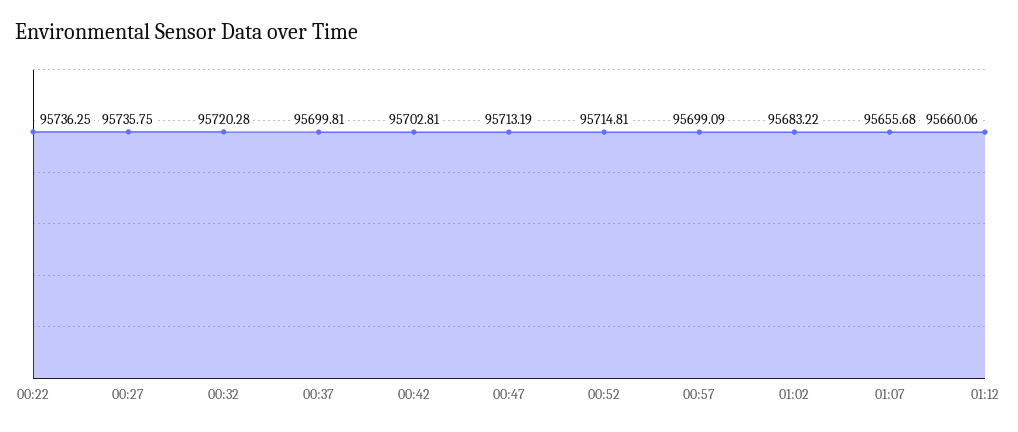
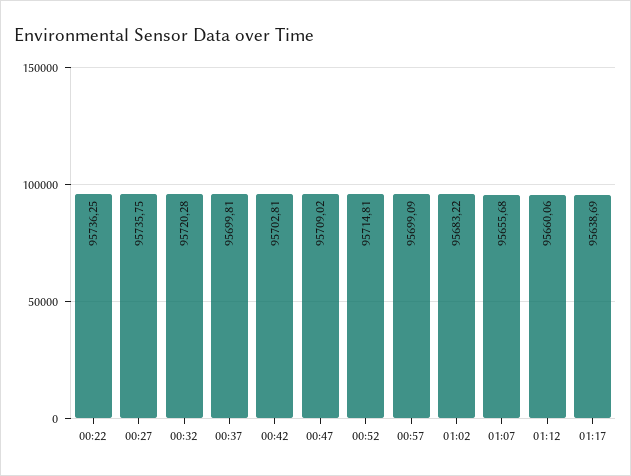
00:47: 95713.19 -> 95709.02
01:17: none -> 95638.69

